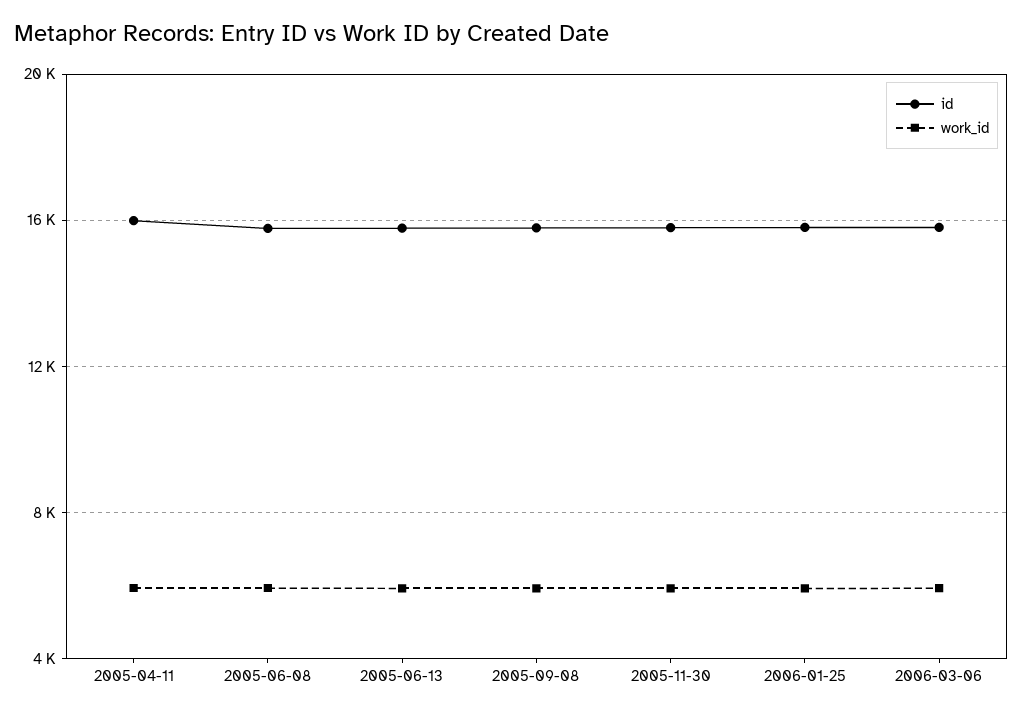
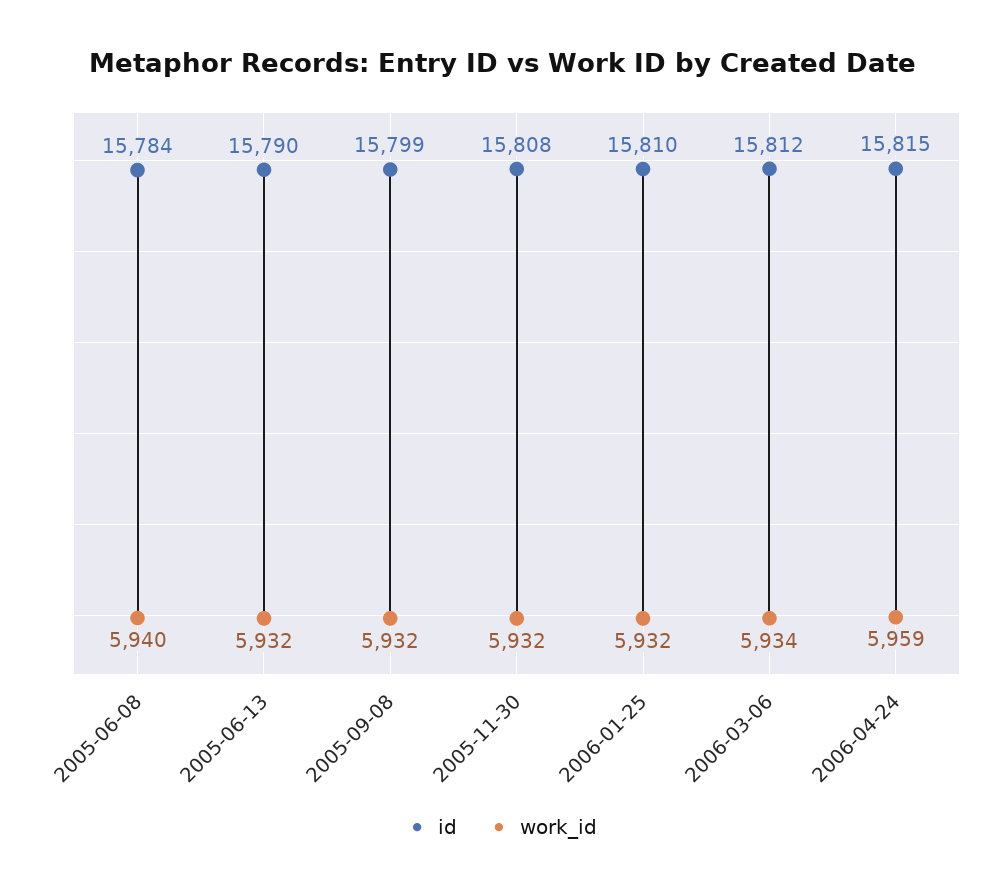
id, 2005-04-11: 16000 -> none
work_id, 2005-04-11: 6000 -> none
id, 2006-04-24: none -> 15815
work_id, 2006-04-24: none -> 5959

